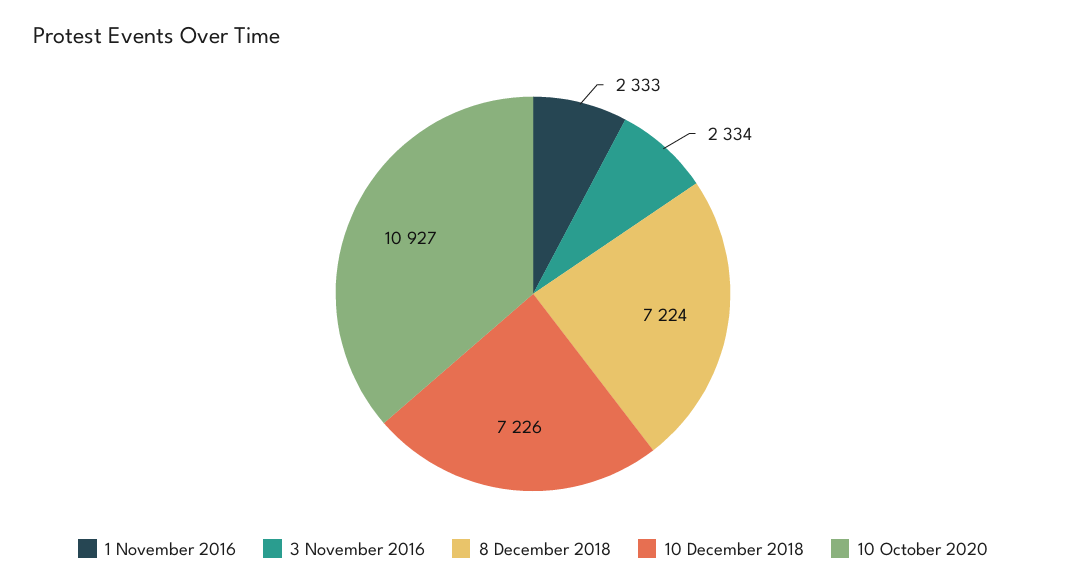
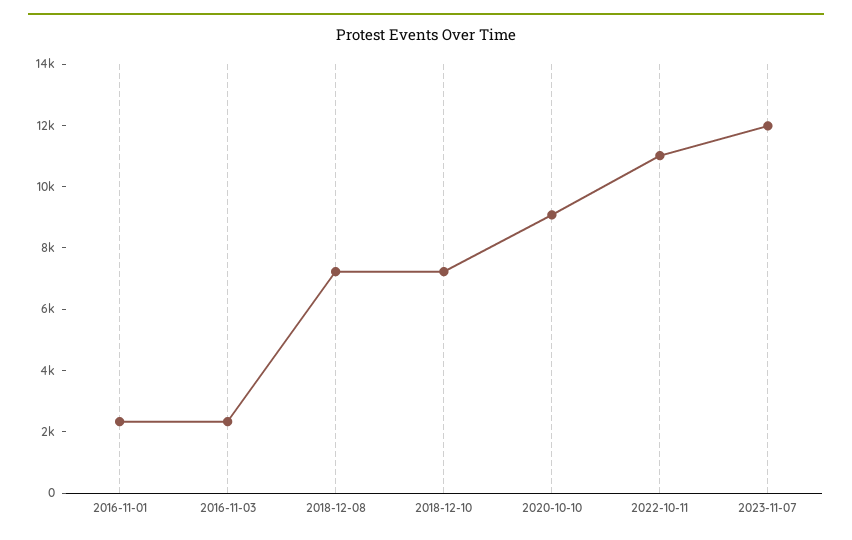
10 October 2020: 10927 -> 9000
2022-10-11: none -> 11000
2023-11-07: none -> 12000

